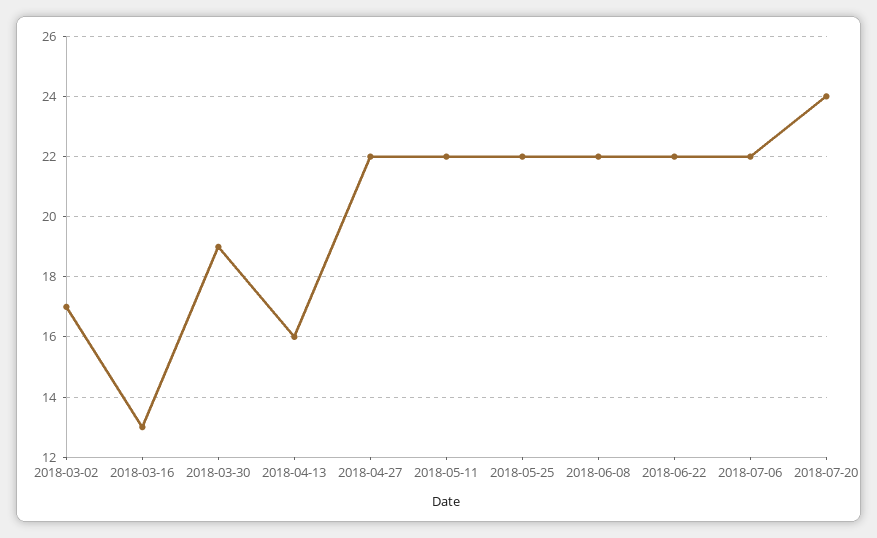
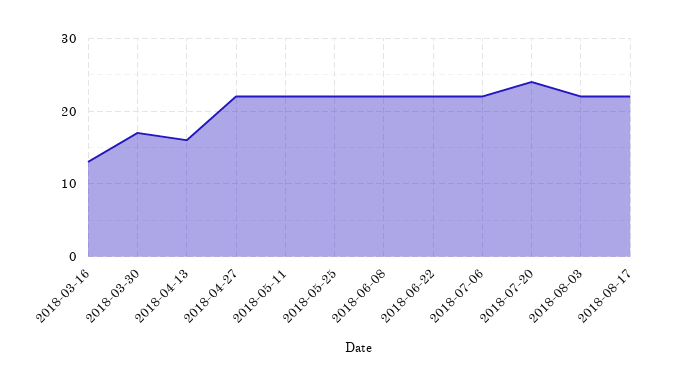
2018-03-02: 17 -> none
2018-03-30: 19 -> 17
2018-08-03: none -> 22
2018-08-17: none -> 22

